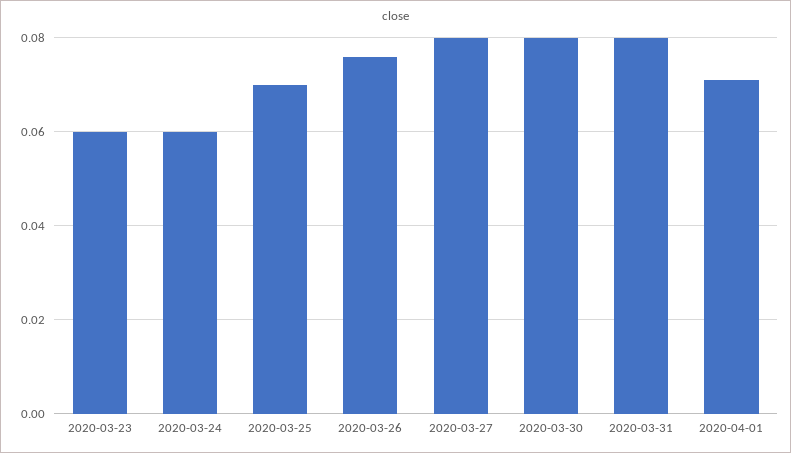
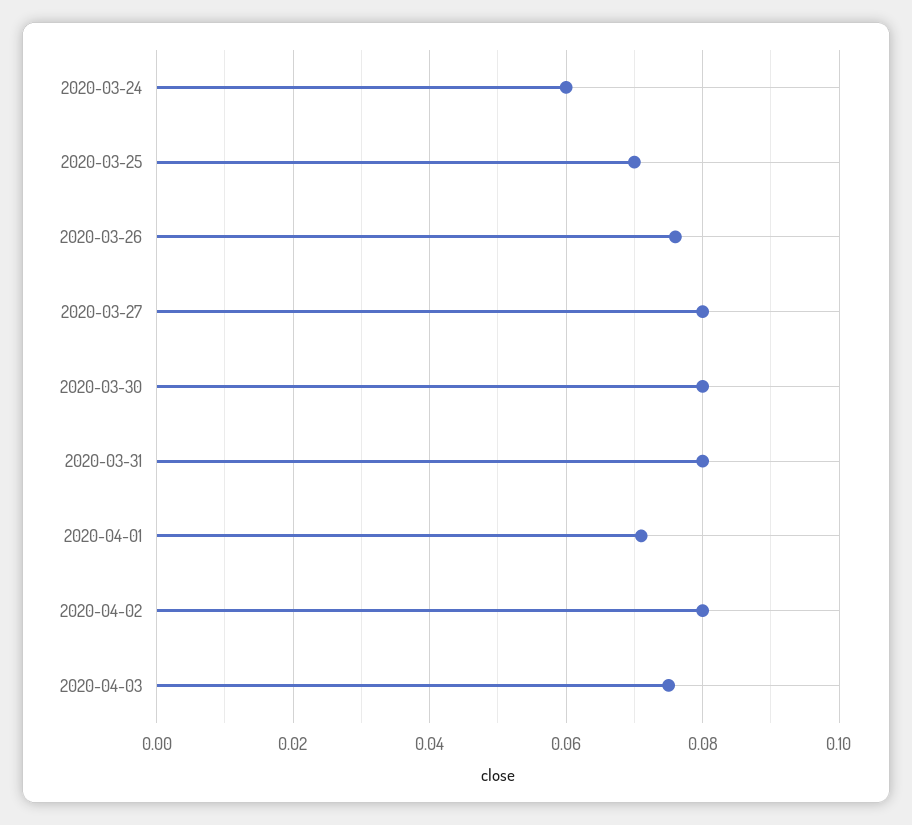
2020-03-23: 0.06 -> none
2020-04-02: none -> 0.08
2020-04-03: none -> 0.075

